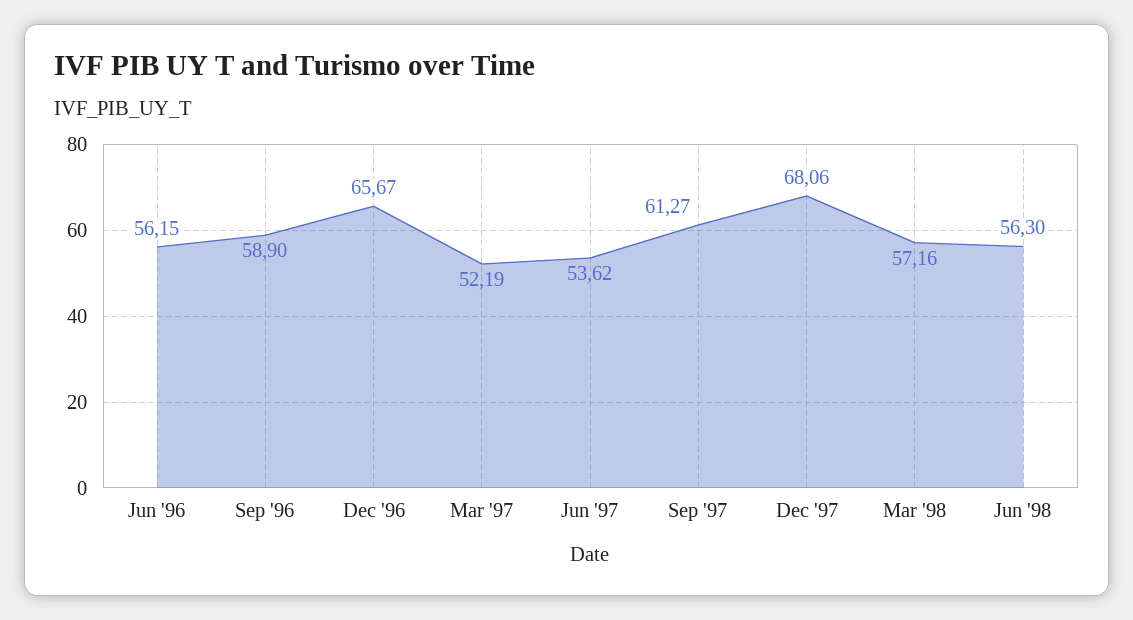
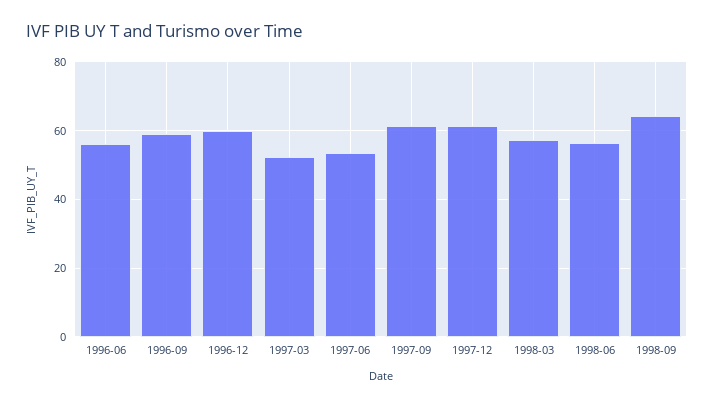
Dec '96: 65.67 -> 60
Dec '97: 68.06 -> 62
1998-09: none -> 64

